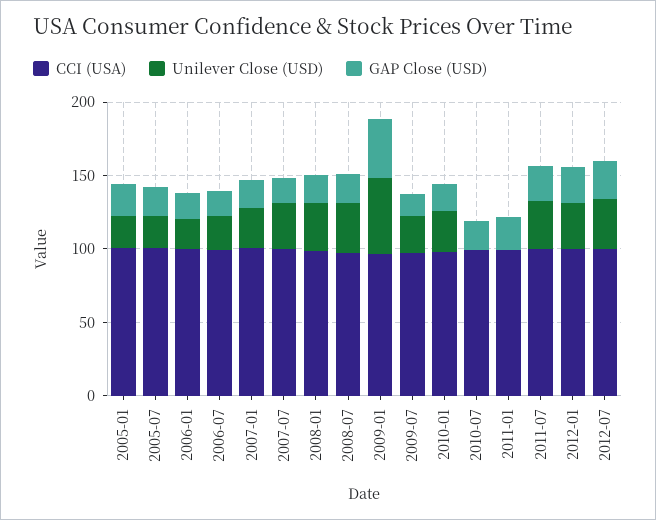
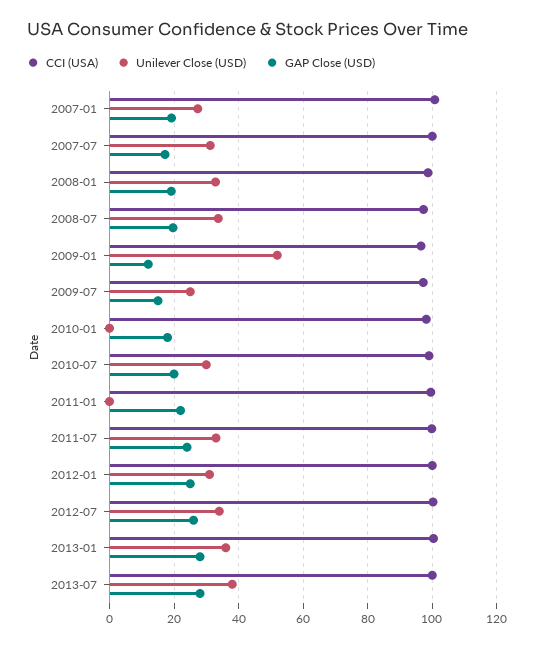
CCI (USA), 2005-01: 100 -> none
Unilever Close (USD), 2005-01: 20 -> none
GAP Close (USD), 2005-01: 20 -> none
CCI (USA), 2005-07: 100 -> none
Unilever Close (USD), 2005-07: 20 -> none
GAP Close (USD), 2005-07: 20 -> none
CCI (USA), 2006-01: 100 -> none
Unilever Close (USD), 2006-01: 20 -> none
GAP Close (USD), 2006-01: 20 -> none
CCI (USA), 2006-07: 100 -> none
Unilever Close (USD), 2006-07: 20 -> none
GAP Close (USD), 2006-07: 20 -> none
GAP Close (USD), 2009-01: 40 -> 12
Unilever Close (USD), 2010-01: 30 -> 0
Unilever Close (USD), 2010-07: 0 -> 30
CCI (USA), 2013-01: none -> 100
Unilever Close (USD), 2013-01: none -> 36
GAP Close (USD), 2013-01: none -> 28
CCI (USA), 2013-07: none -> 100
Unilever Close (USD), 2013-07: none -> 38
GAP Close (USD), 2013-07: none -> 28

